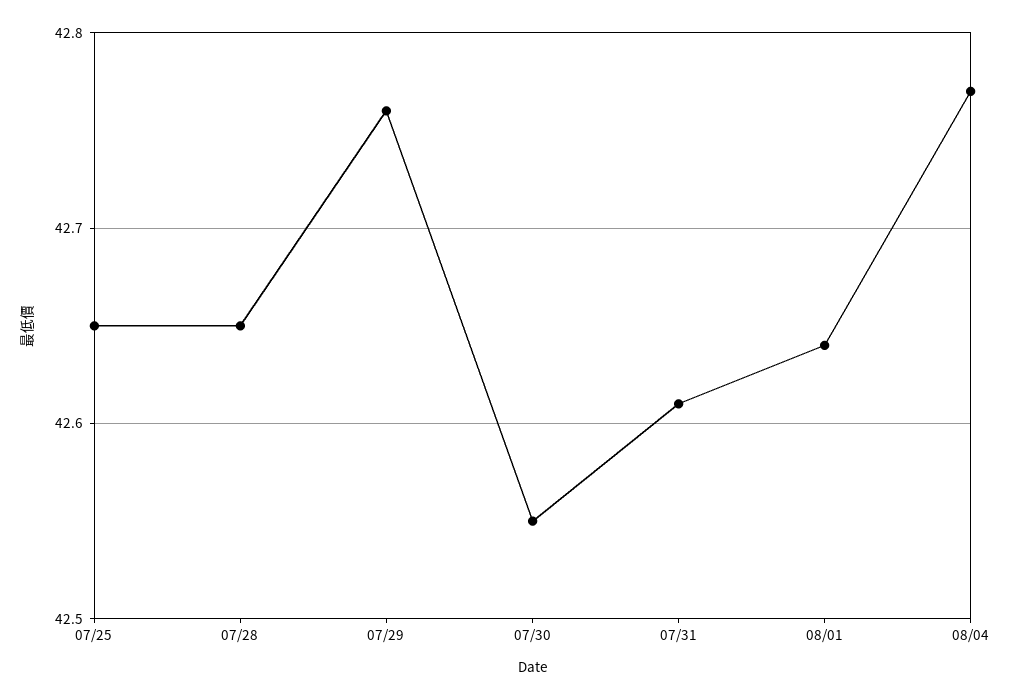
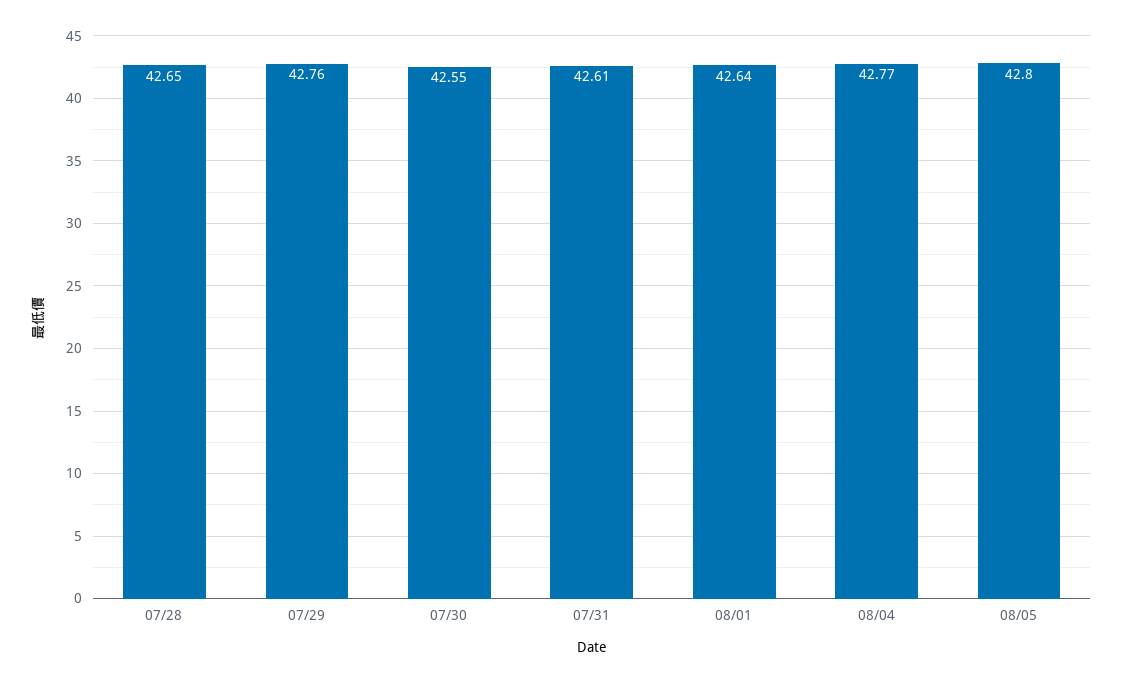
07/25: 42.65 -> none
08/05: none -> 42.8

